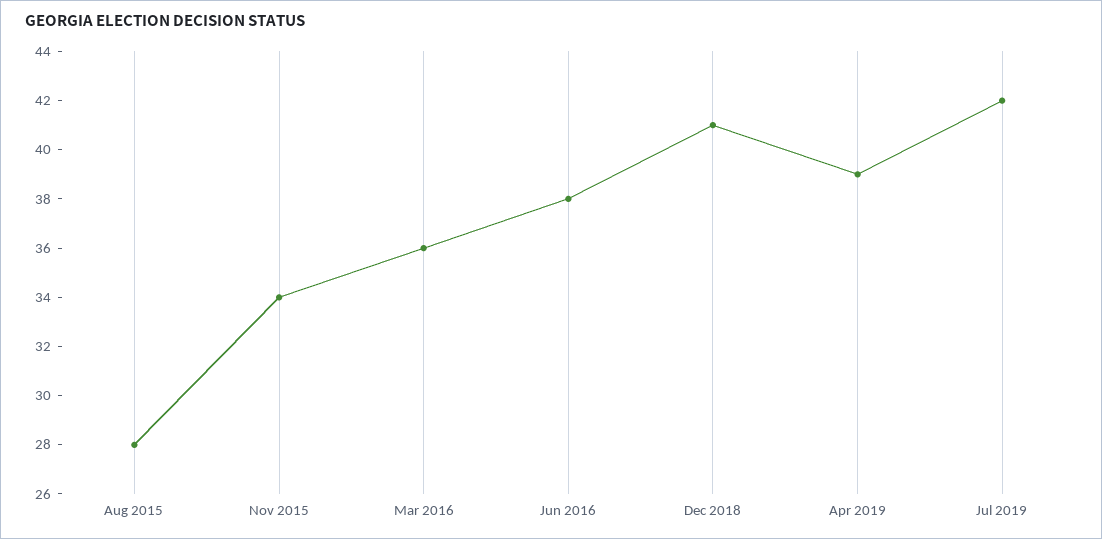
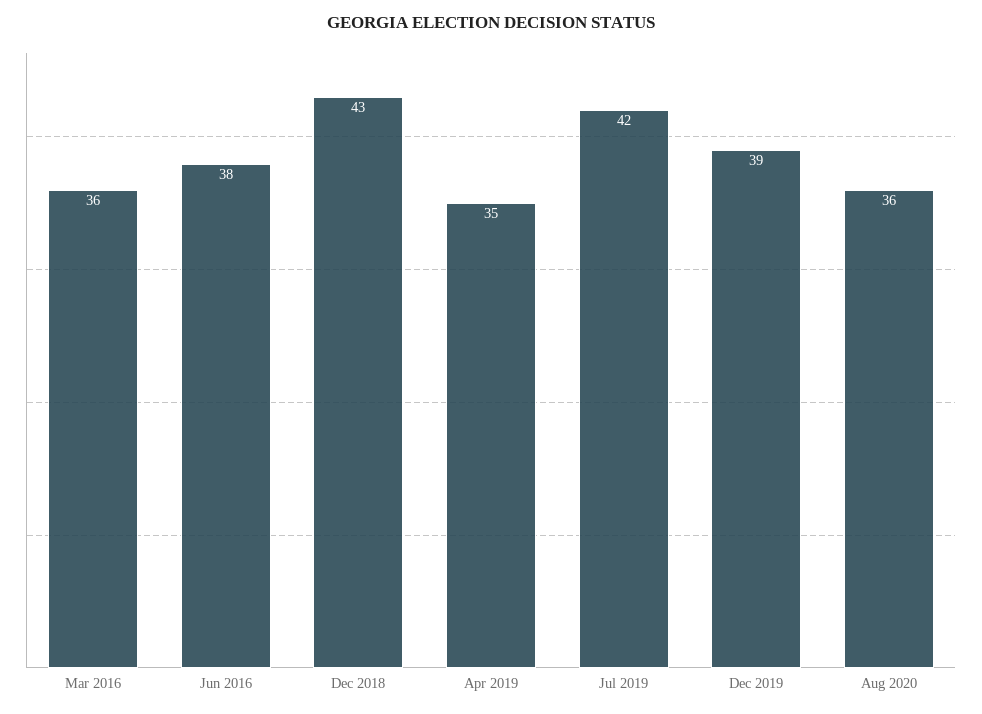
Aug 2015: 28 -> none
Nov 2015: 34 -> none
Dec 2018: 41 -> 43
Apr 2019: 39 -> 35
Dec 2019: none -> 39
Aug 2020: none -> 36

